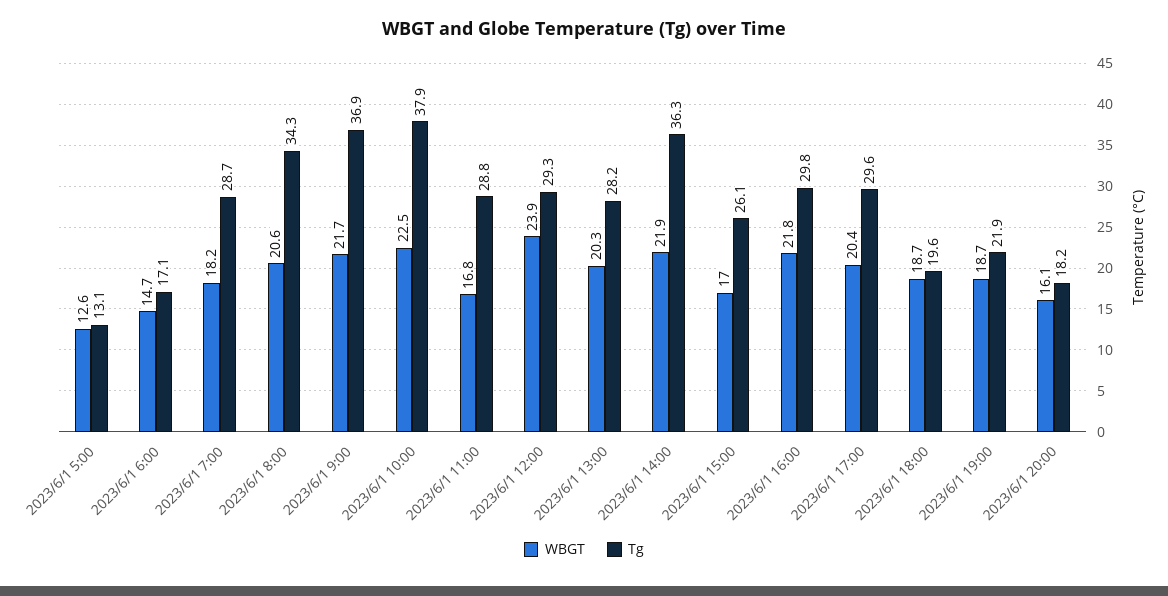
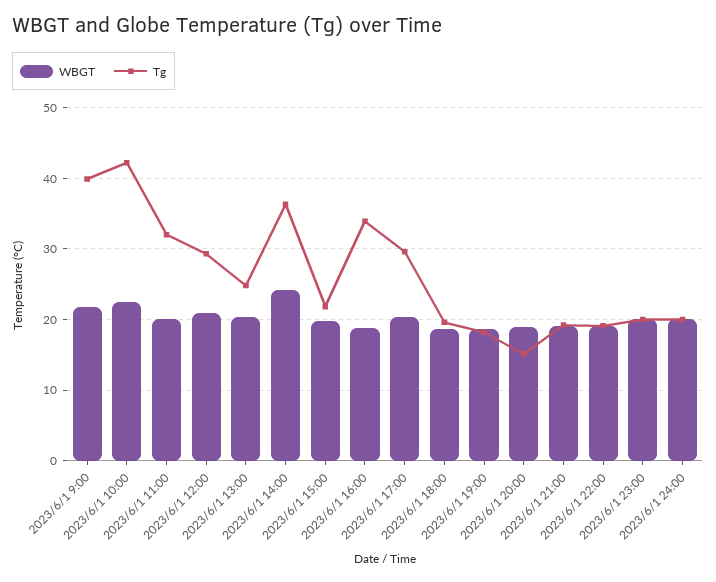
WBGT, 2023/6/1 5:00: 12.6 -> none
Tg, 2023/6/1 5:00: 13.1 -> none
WBGT, 2023/6/1 6:00: 14.7 -> none
Tg, 2023/6/1 6:00: 17.1 -> none
WBGT, 2023/6/1 7:00: 18.2 -> none
Tg, 2023/6/1 7:00: 28.7 -> none
WBGT, 2023/6/1 8:00: 20.6 -> none
Tg, 2023/6/1 8:00: 34.3 -> none
Tg, 2023/6/1 9:00: 36.9 -> 40
Tg, 2023/6/1 10:00: 37.9 -> 42
WBGT, 2023/6/1 11:00: 16.8 -> 20
Tg, 2023/6/1 11:00: 28.8 -> 32
WBGT, 2023/6/1 12:00: 23.9 -> 21
Tg, 2023/6/1 13:00: 28.2 -> 25
WBGT, 2023/6/1 14:00: 21.9 -> 24
WBGT, 2023/6/1 15:00: 17 -> 20
Tg, 2023/6/1 15:00: 26.1 -> 22
WBGT, 2023/6/1 16:00: 21.8 -> 19
Tg, 2023/6/1 16:00: 29.8 -> 34
Tg, 2023/6/1 19:00: 21.9 -> 18
WBGT, 2023/6/1 20:00: 16.1 -> 19
Tg, 2023/6/1 20:00: 18.2 -> 15
WBGT, 2023/6/1 21:00: none -> 19
Tg, 2023/6/1 21:00: none -> 19
WBGT, 2023/6/1 22:00: none -> 19
Tg, 2023/6/1 22:00: none -> 19
WBGT, 2023/6/1 23:00: none -> 20
Tg, 2023/6/1 23:00: none -> 20
WBGT, 2023/6/1 24:00: none -> 20
Tg, 2023/6/1 24:00: none -> 20

